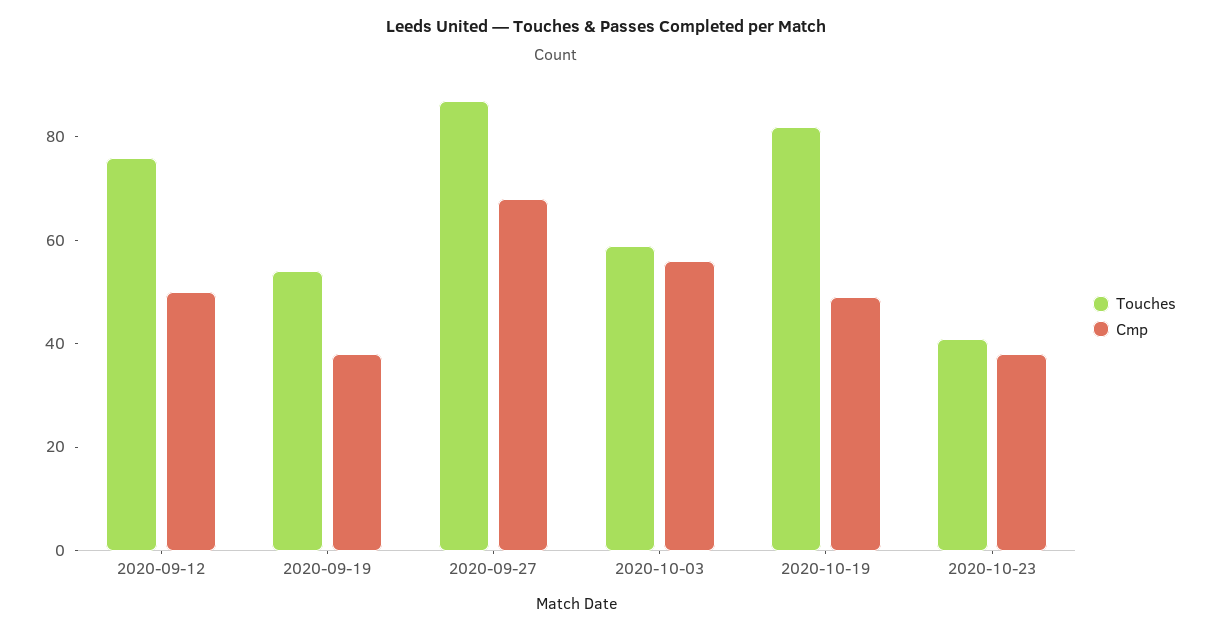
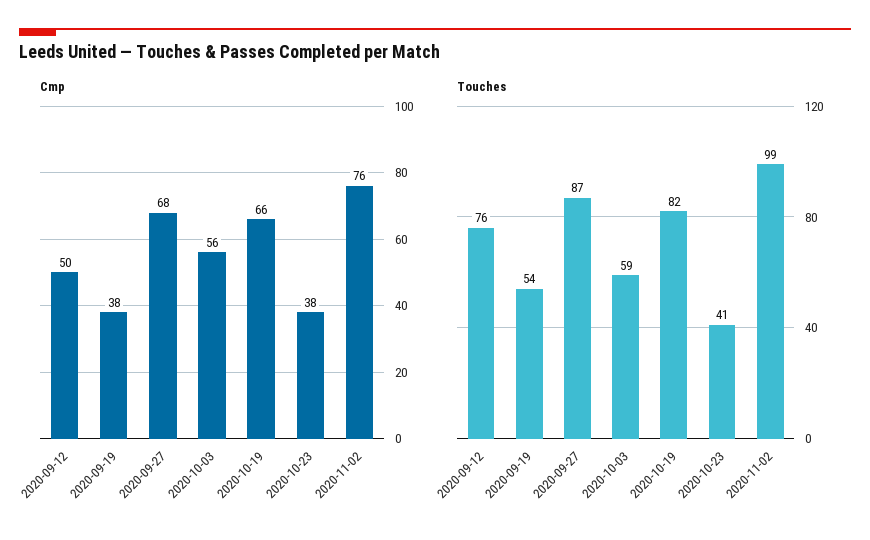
Cmp, 2020-10-19: 50 -> 66
Cmp, 2020-11-02: none -> 76
Touches, 2020-11-02: none -> 99

